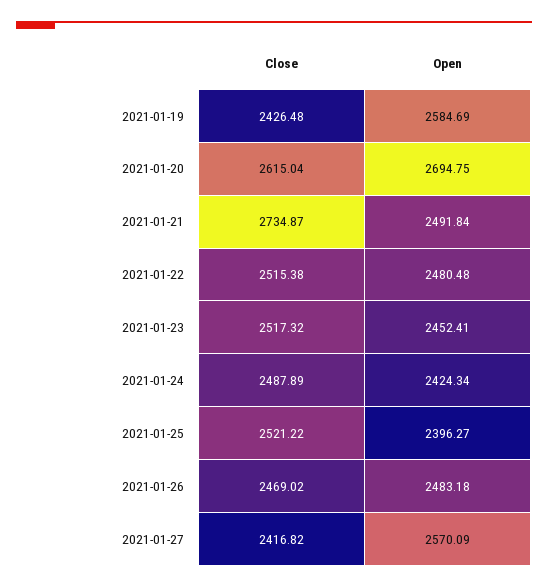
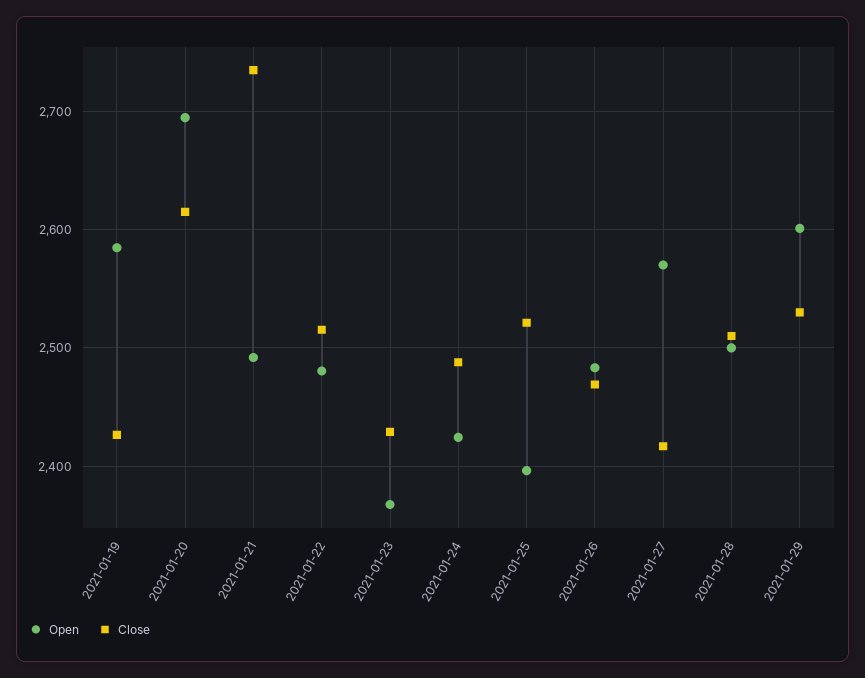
Close, 2021-01-23: 2517.32 -> 2430
Open, 2021-01-23: 2452.41 -> 2370
Open, 2021-01-28: none -> 2500
Close, 2021-01-28: none -> 2510
Open, 2021-01-29: none -> 2600
Close, 2021-01-29: none -> 2530

